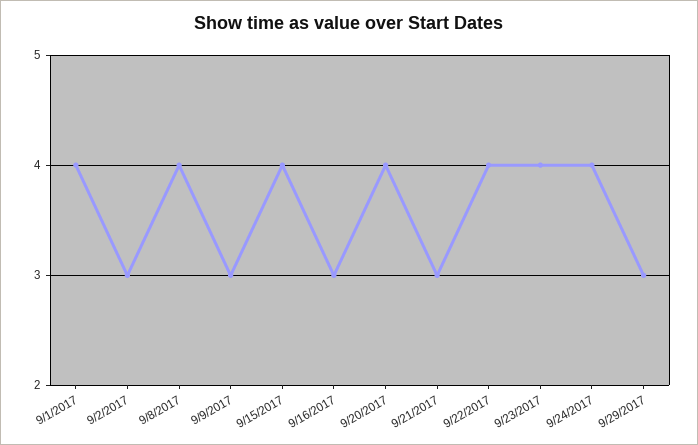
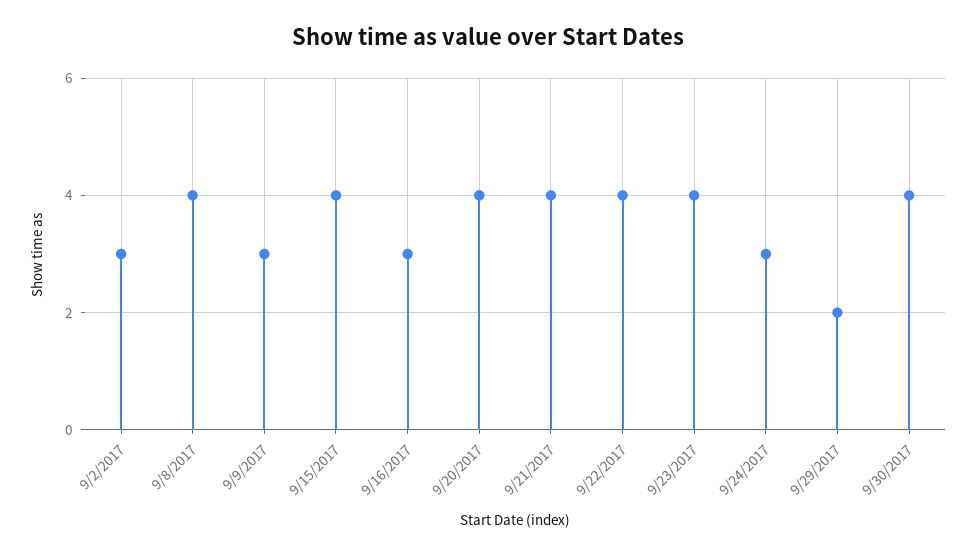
9/1/2017: 4 -> none
9/21/2017: 3 -> 4
9/24/2017: 4 -> 3
9/29/2017: 3 -> 2
9/30/2017: none -> 4

